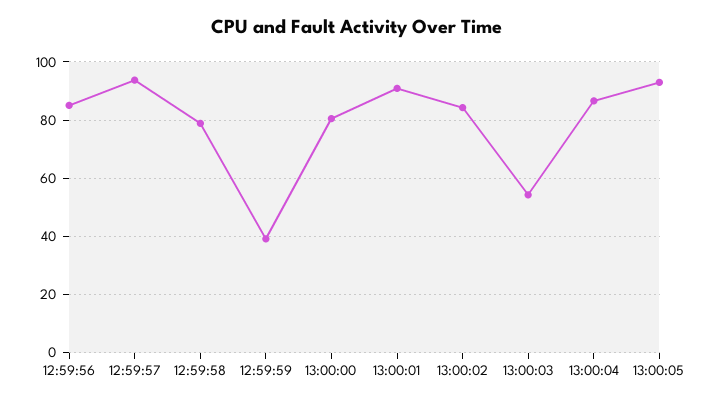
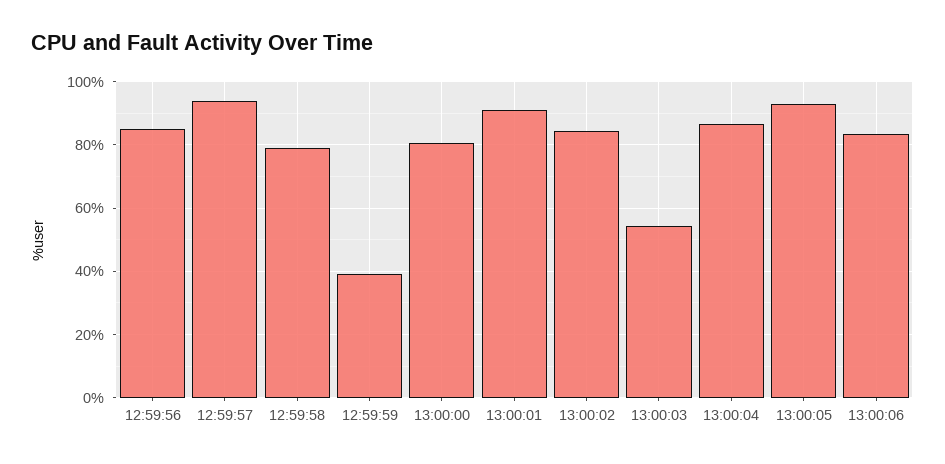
13:00:06: none -> 84

